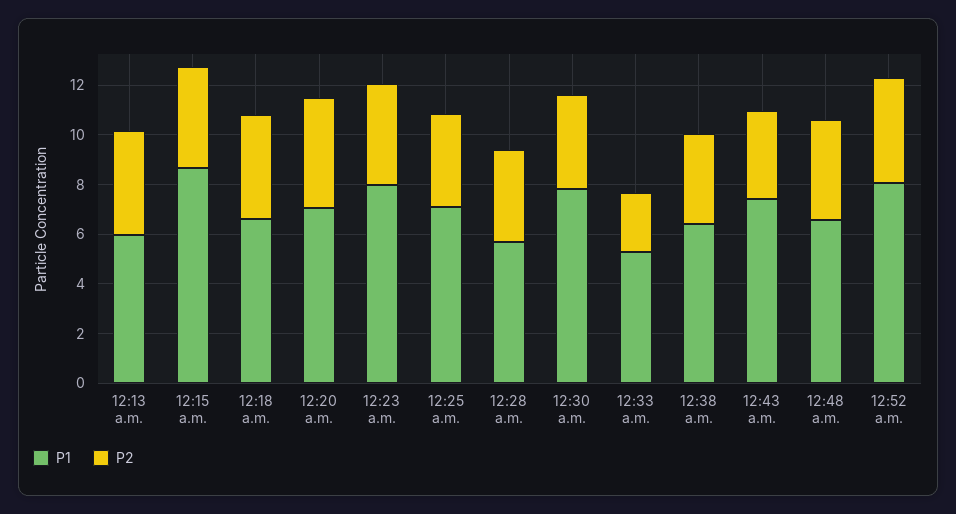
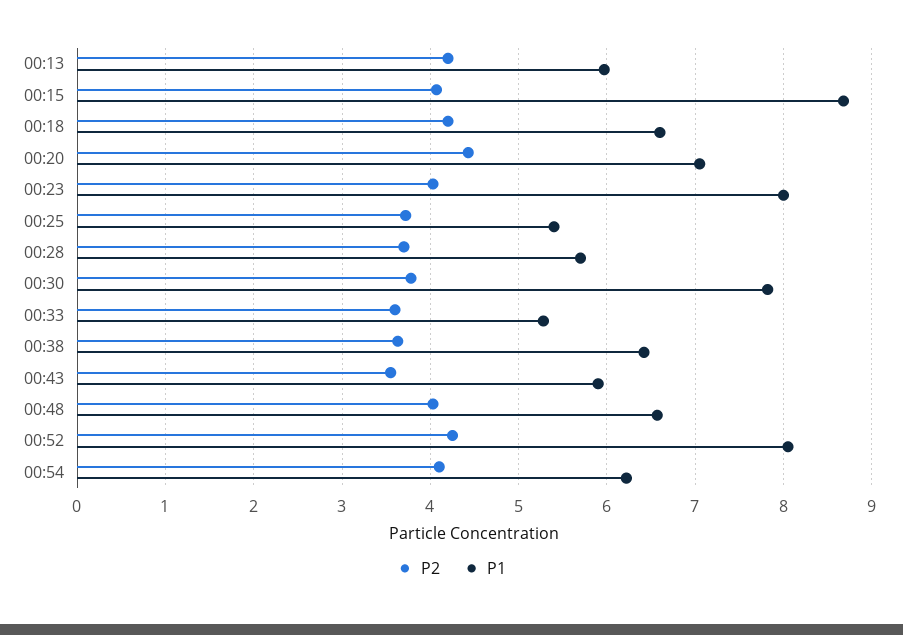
P1, 12:25 a.m.: 7 -> 5.4
P2, 12:33 a.m.: 2.5 -> 3.6
P1, 12:43 a.m.: 7.5 -> 5.9
P2, 00:54: none -> 4.1
P1, 00:54: none -> 6.2

